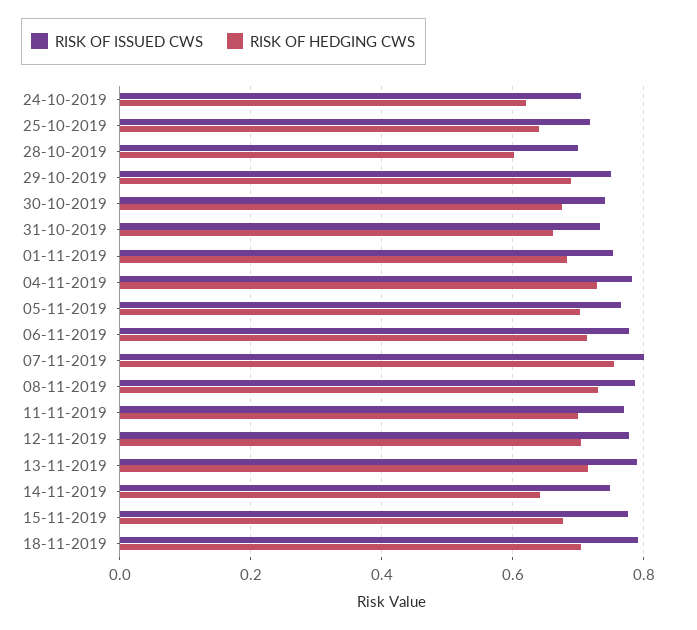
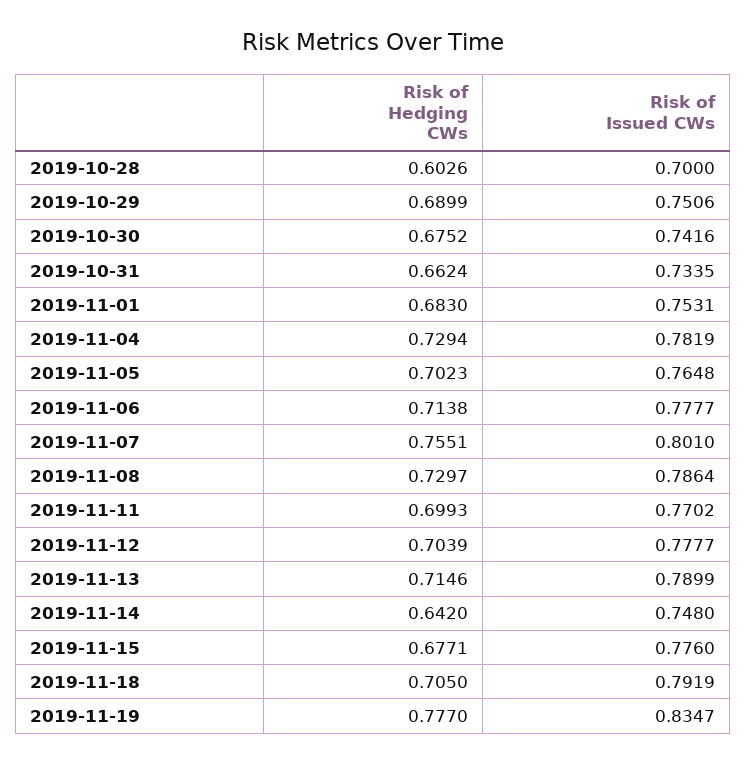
RISK OF ISSUED CWS, 24-10-2019: 0.7 -> none
RISK OF HEDGING CWS, 24-10-2019: 0.62 -> none
RISK OF ISSUED CWS, 25-10-2019: 0.72 -> none
RISK OF HEDGING CWS, 25-10-2019: 0.64 -> none
RISK OF HEDGING CWS, 2019-11-19: none -> 0.777
RISK OF ISSUED CWS, 2019-11-19: none -> 0.8347

